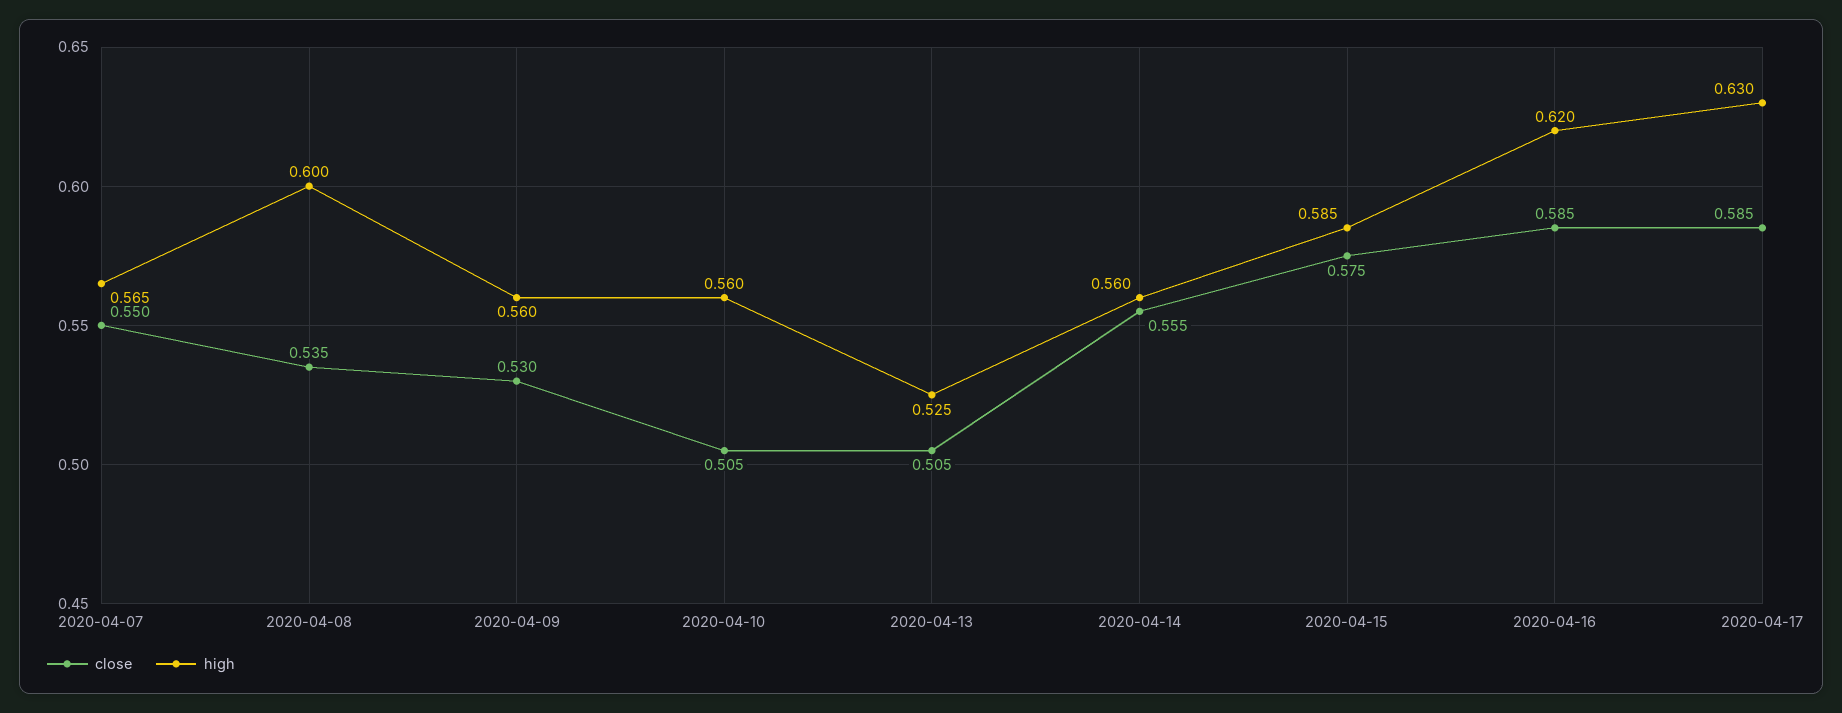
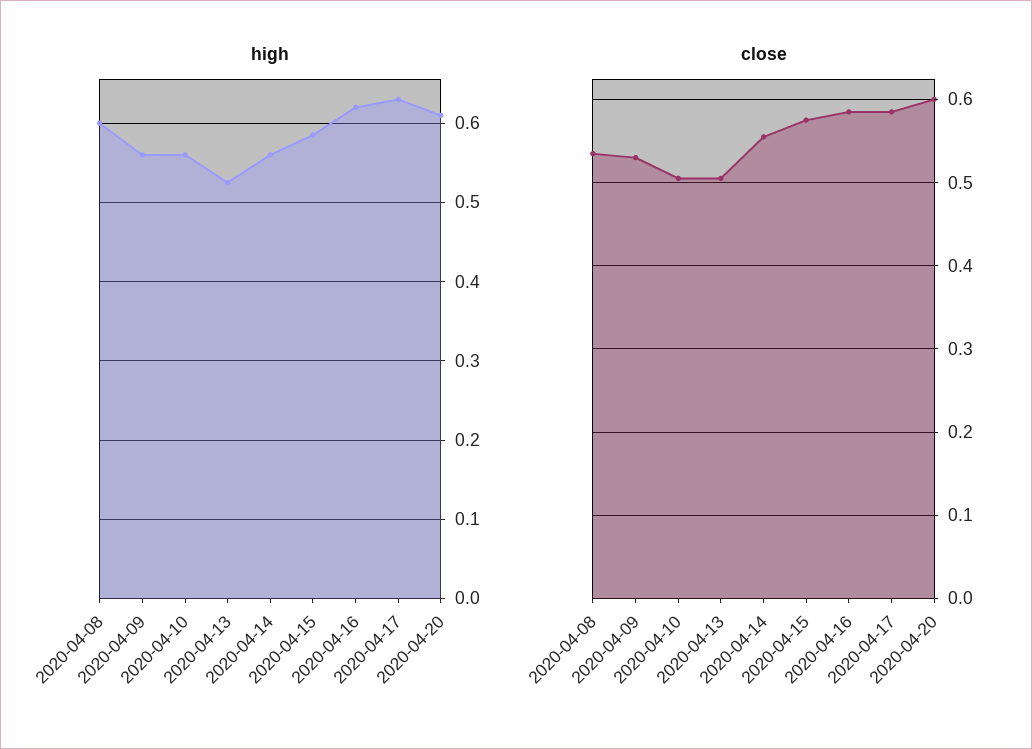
close, 2020-04-07: 0.55 -> none
high, 2020-04-07: 0.565 -> none
high, 2020-04-20: none -> 0.61
close, 2020-04-20: none -> 0.6

